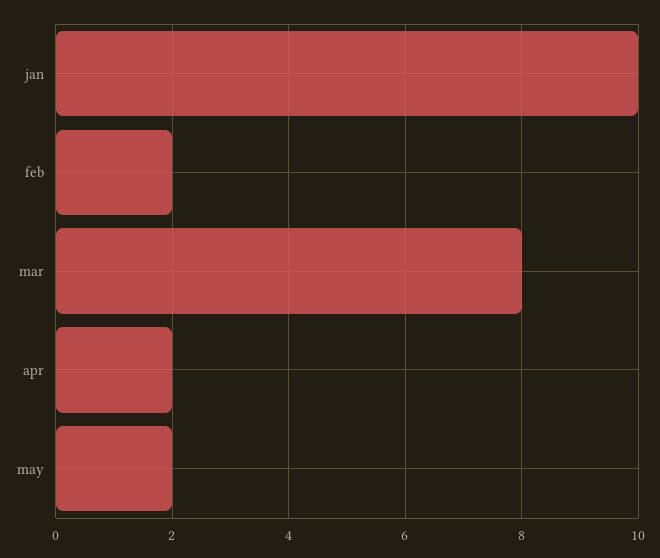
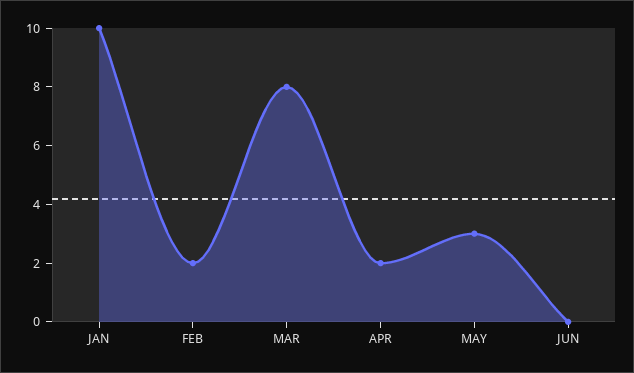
may: 2 -> 3
JUN: none -> 0

